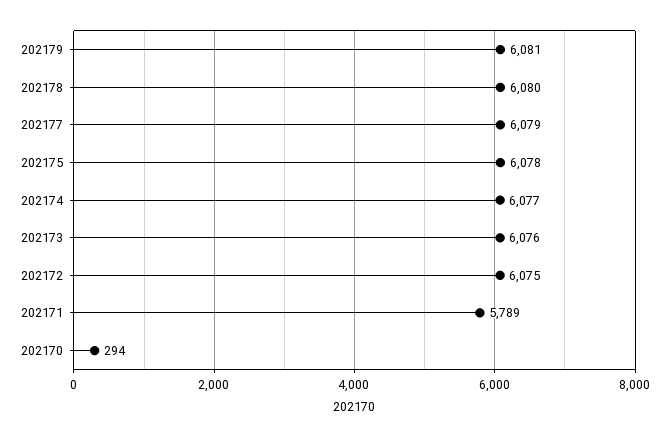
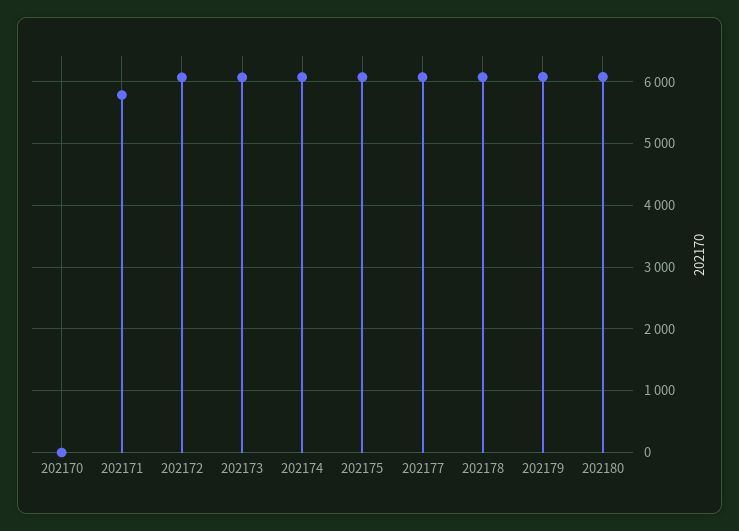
202170: 294 -> 0
202180: none -> 6100

